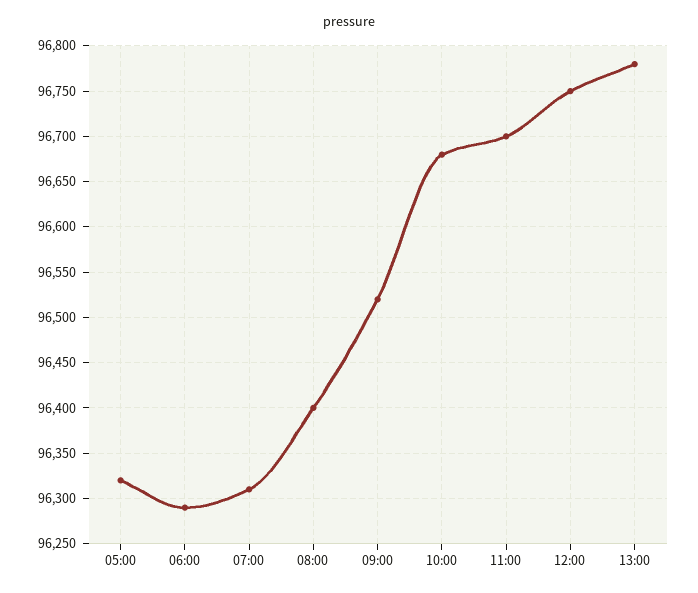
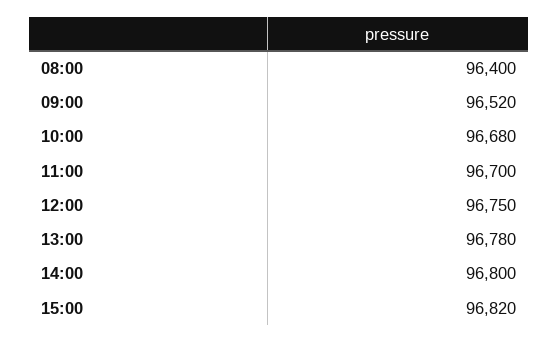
05:00: 96320 -> none
06:00: 96290 -> none
07:00: 96310 -> none
14:00: none -> 96800
15:00: none -> 96820

